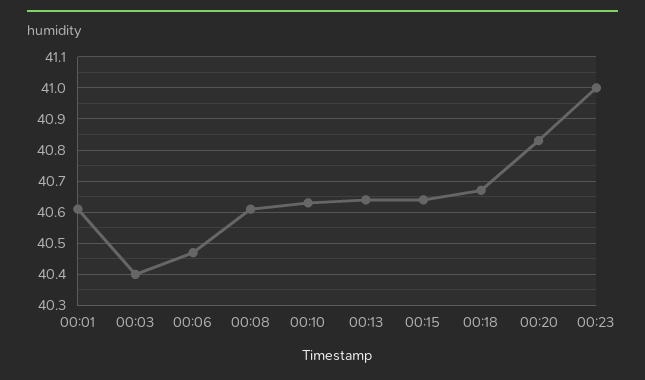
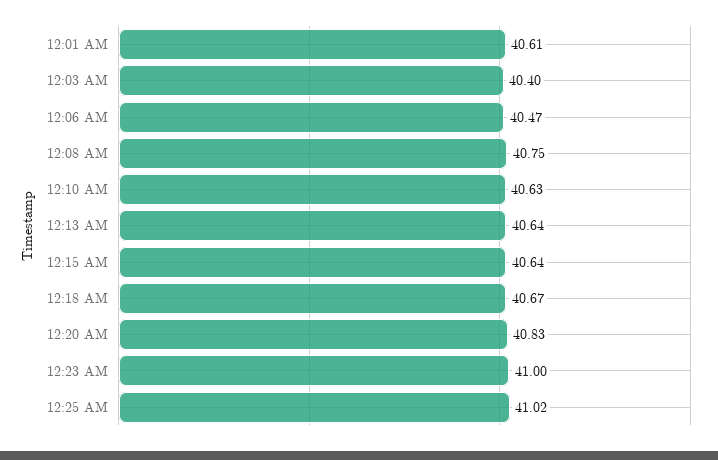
00:08: 40.6 -> 40.75
12:25 AM: none -> 41.02

